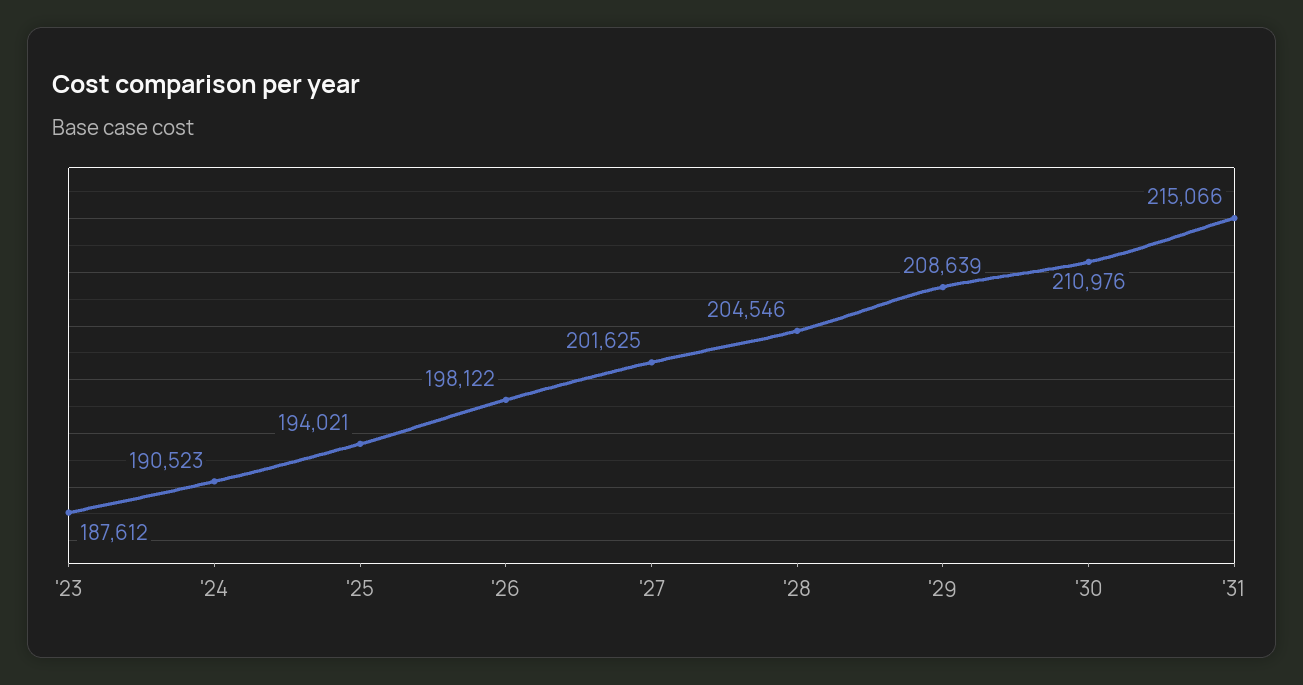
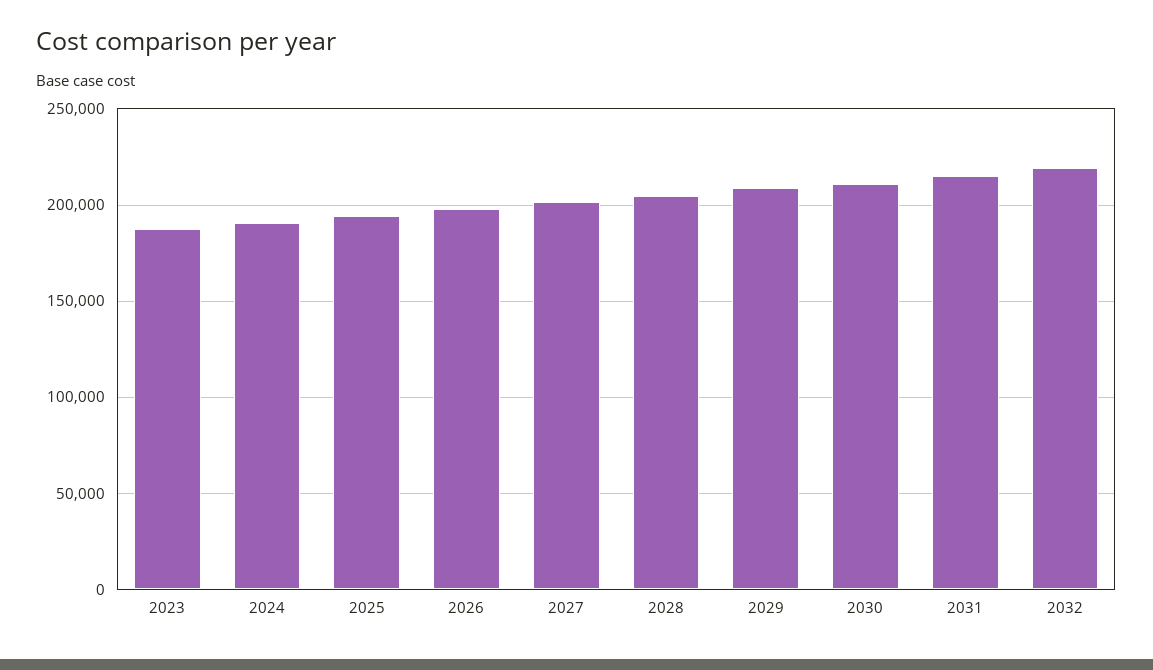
2032: none -> 220000

